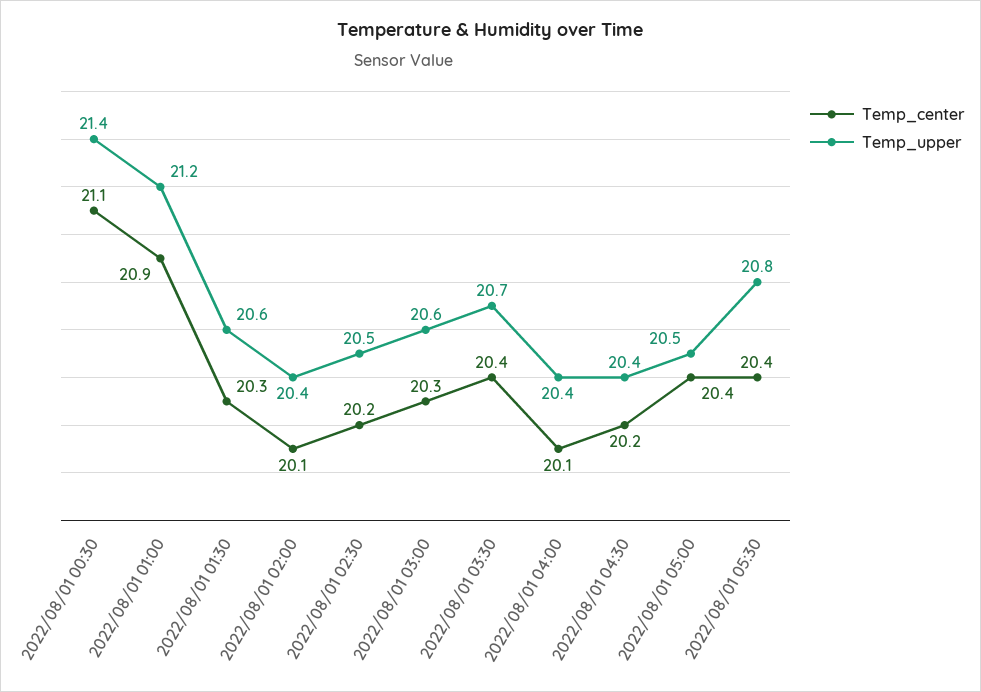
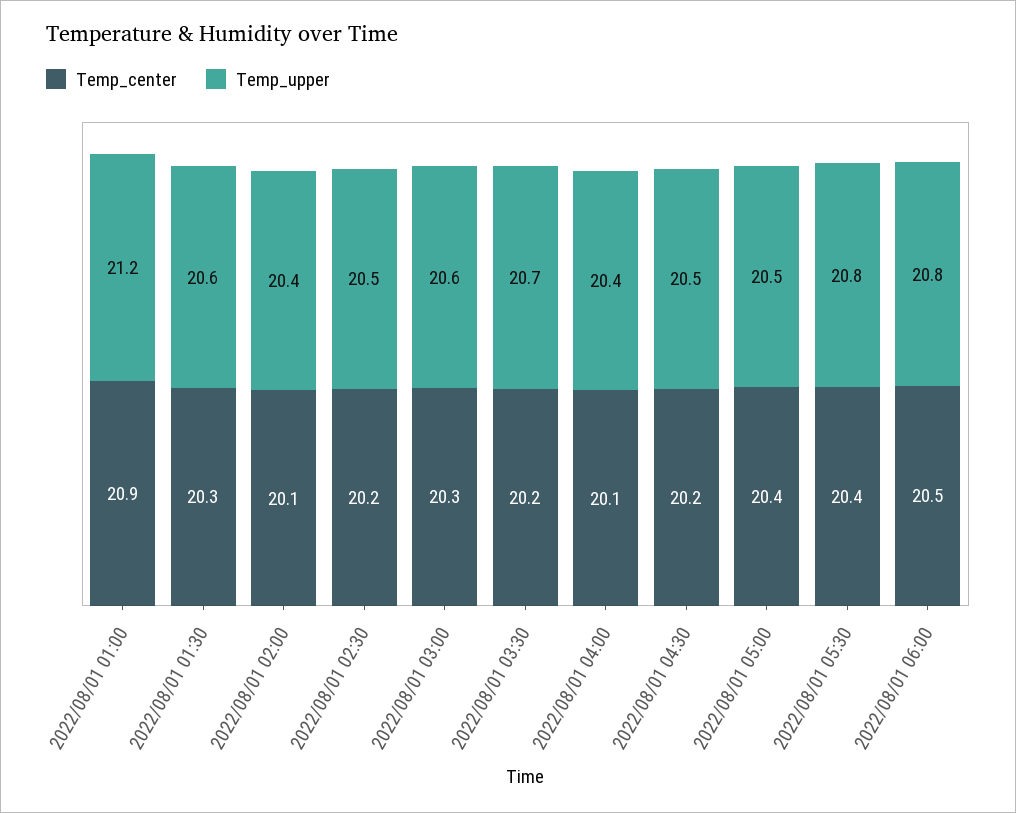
Temp_center, 2022/08/01 00:30: 21.1 -> none
Temp_upper, 2022/08/01 00:30: 21.4 -> none
Temp_center, 2022/08/01 03:30: 20.4 -> 20.2
Temp_upper, 2022/08/01 04:30: 20.4 -> 20.5
Temp_center, 2022/08/01 06:00: none -> 20.5
Temp_upper, 2022/08/01 06:00: none -> 20.8

